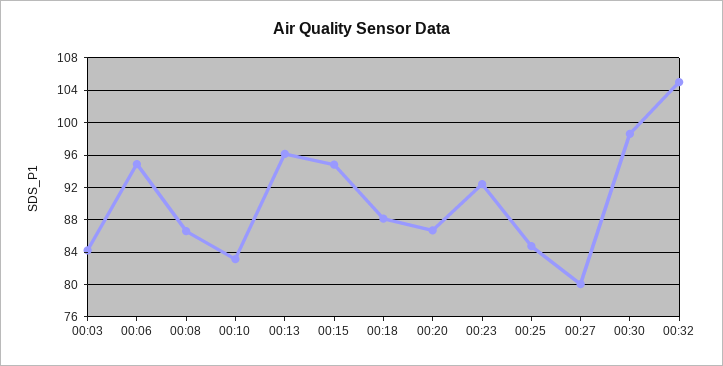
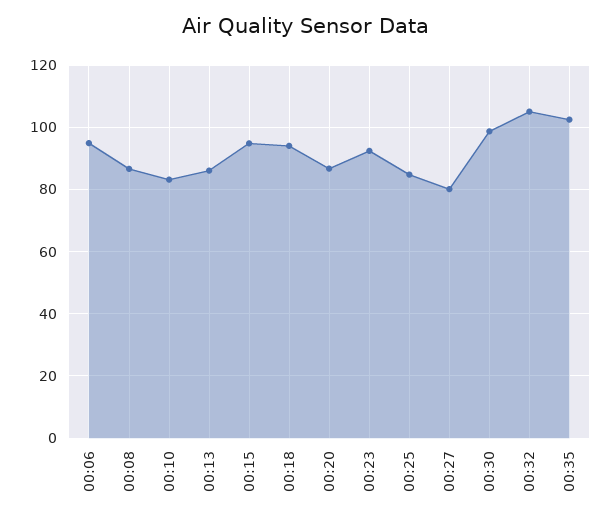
00:03: 84 -> none
00:13: 96 -> 86
00:18: 88 -> 94
00:35: none -> 102

